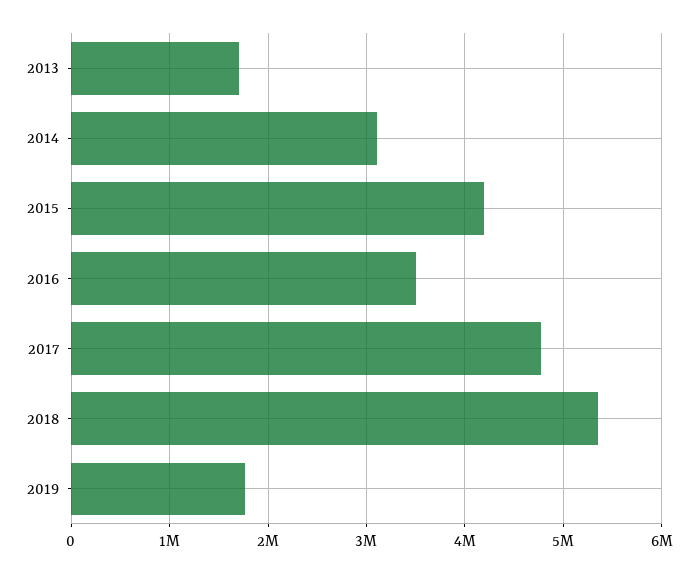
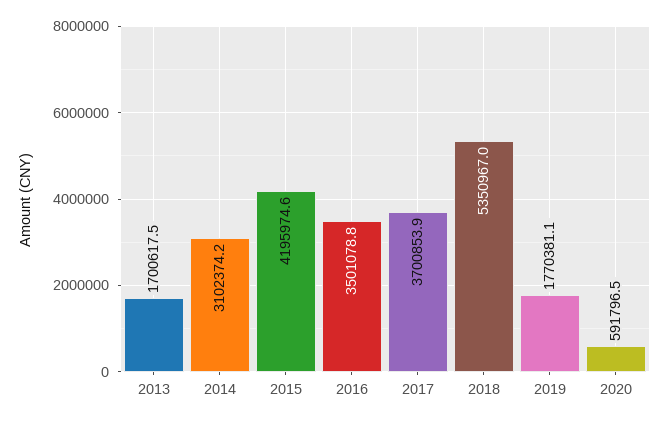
2017: 4800000 -> 3700853.9
2020: none -> 591796.5

